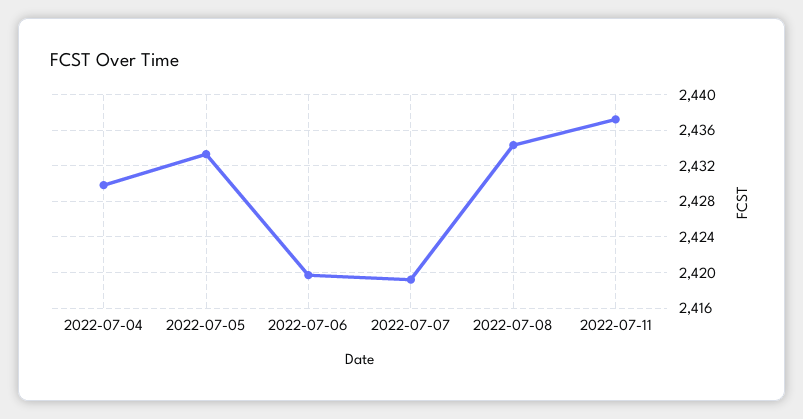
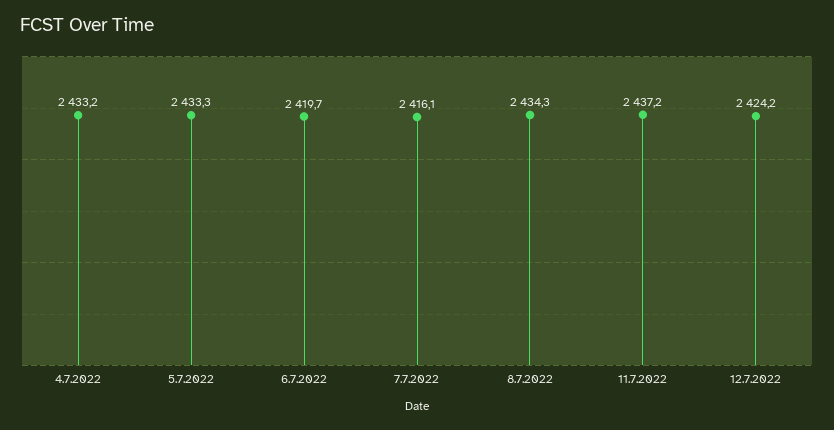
2022-07-04: 2430 -> 2433.2
2022-07-07: 2419 -> 2416.1
12.7.2022: none -> 2424.2

